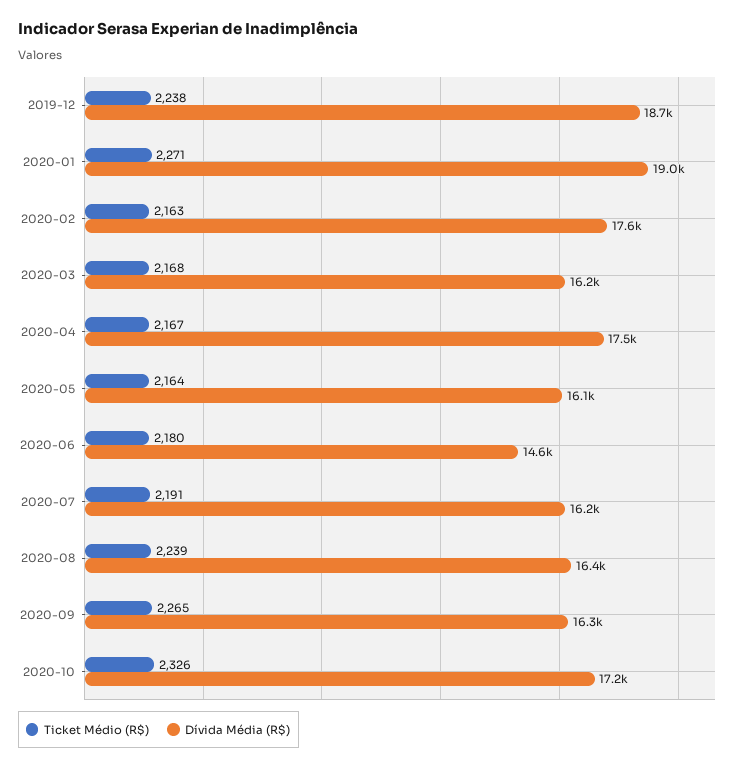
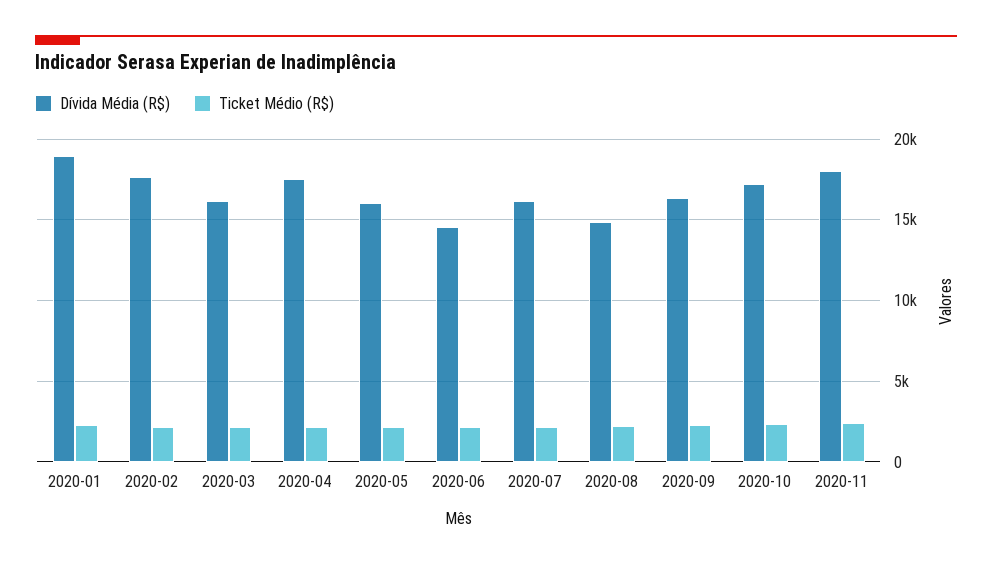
Ticket Médio (R$), 2019-12: 2238 -> none
Dívida Média (R$), 2019-12: 18700 -> none
Dívida Média (R$), 2020-08: 16400 -> 15000
Dívida Média (R$), 2020-11: none -> 18000
Ticket Médio (R$), 2020-11: none -> 2500

